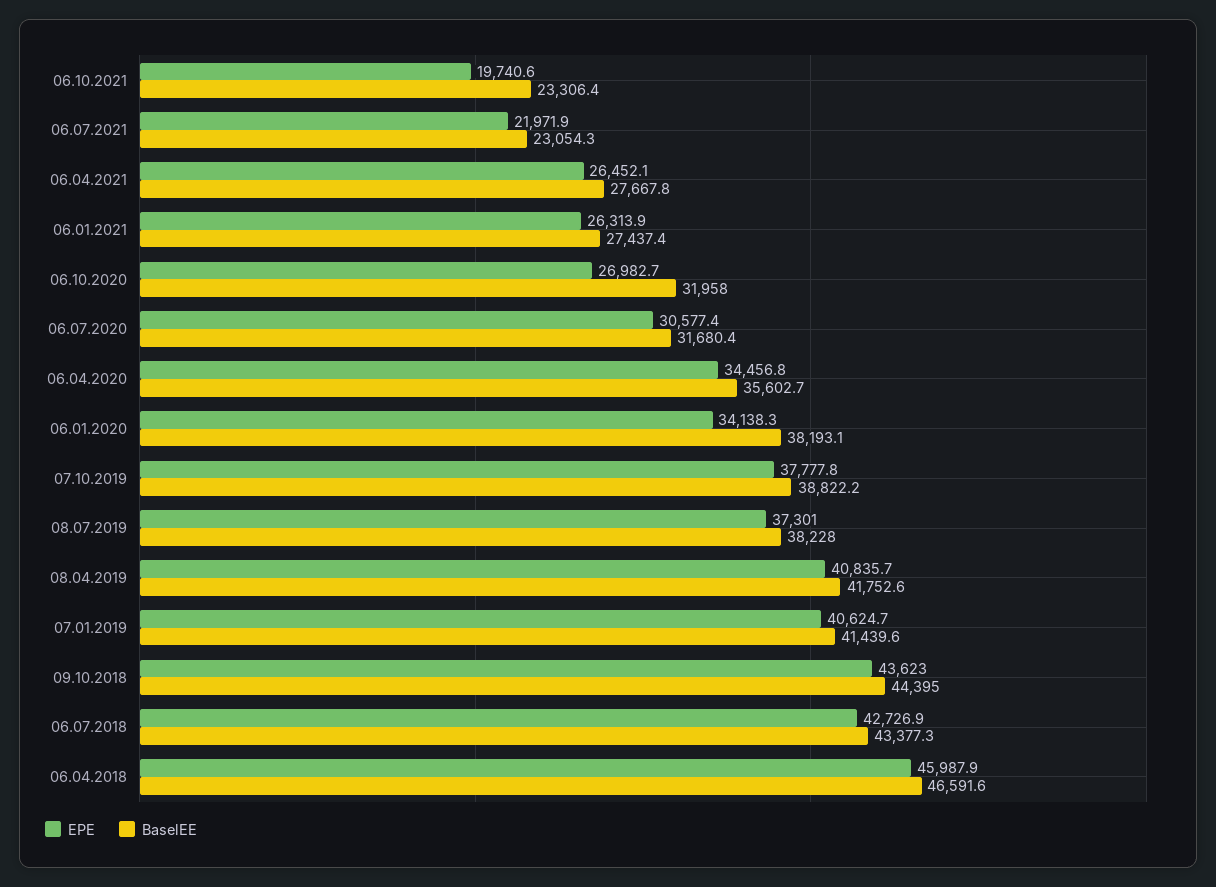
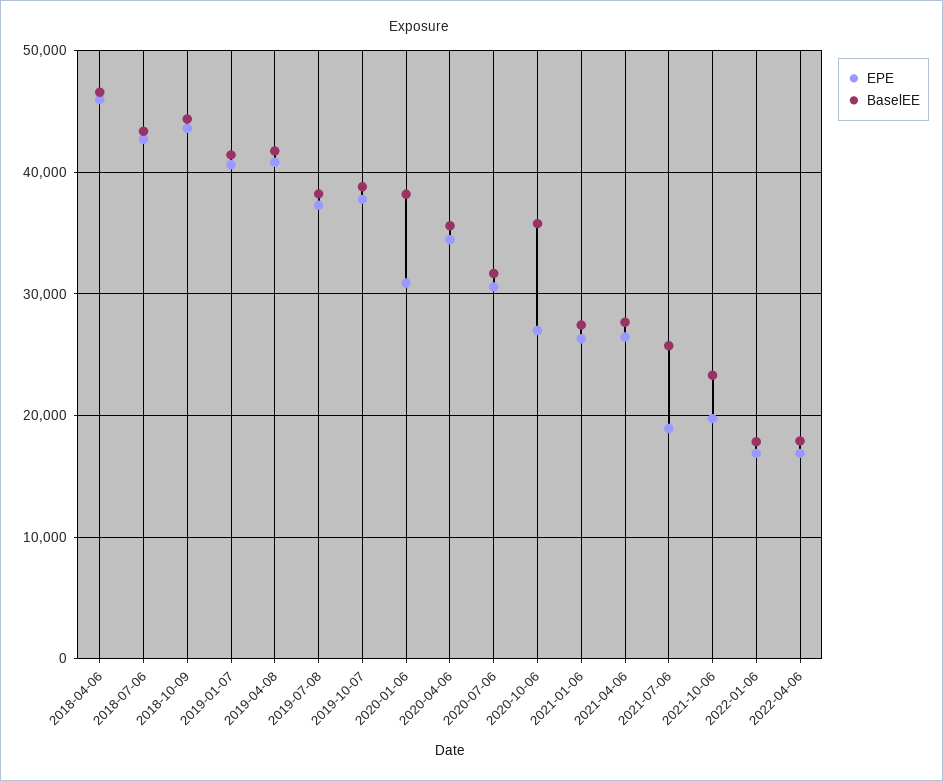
EPE, 06.07.2021: 21971.9 -> 19000
BaselEE, 06.07.2021: 23054.3 -> 26000
BaselEE, 06.10.2020: 31958 -> 36000
EPE, 06.01.2020: 34138.3 -> 31000
EPE, 2022-01-06: none -> 17000
BaselEE, 2022-01-06: none -> 18000
EPE, 2022-04-06: none -> 17000
BaselEE, 2022-04-06: none -> 18000

